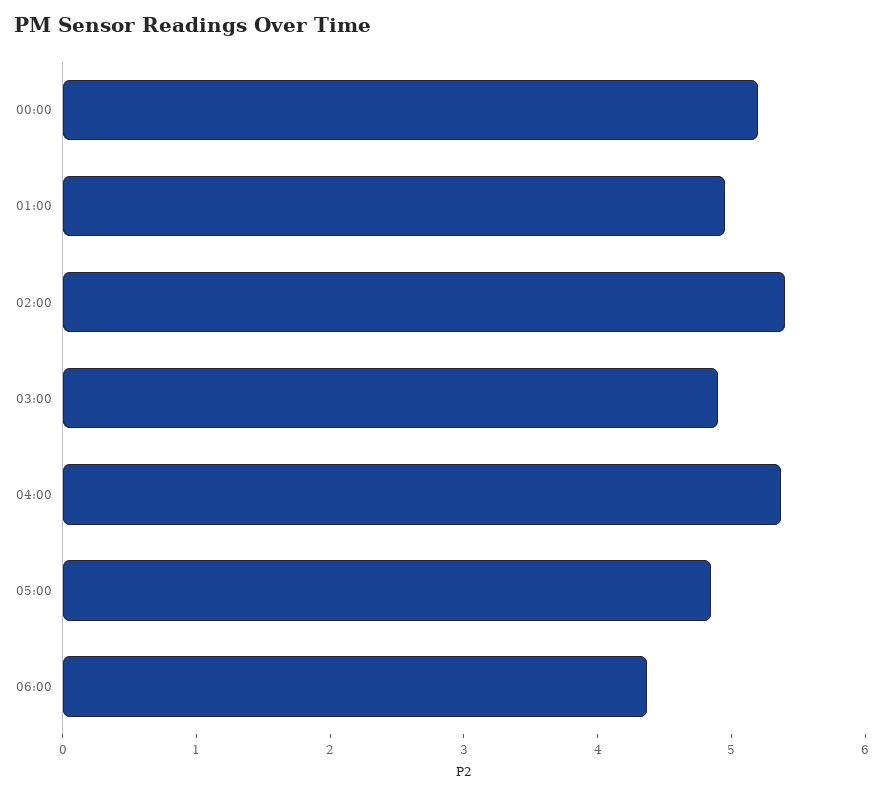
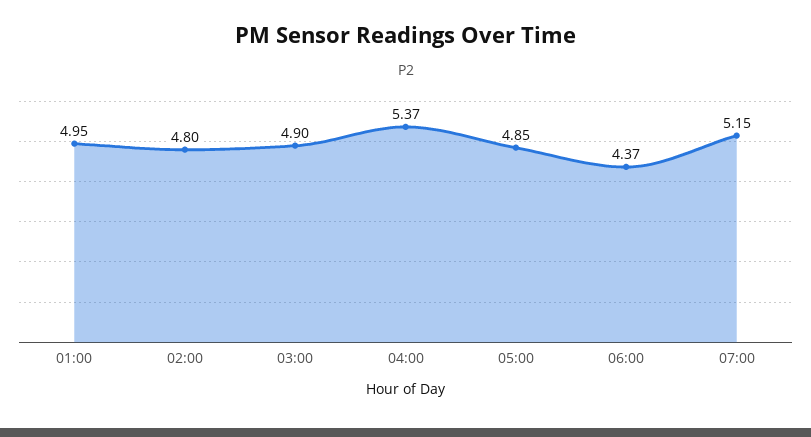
00:00: 5.2 -> none
02:00: 5.4 -> 4.8
07:00: none -> 5.15

